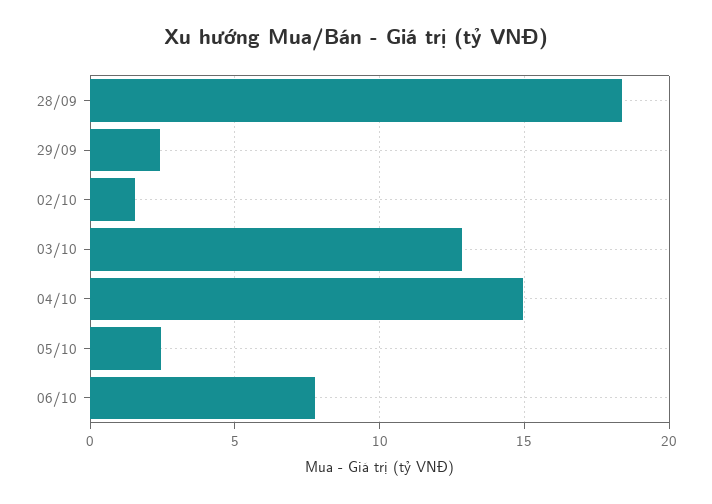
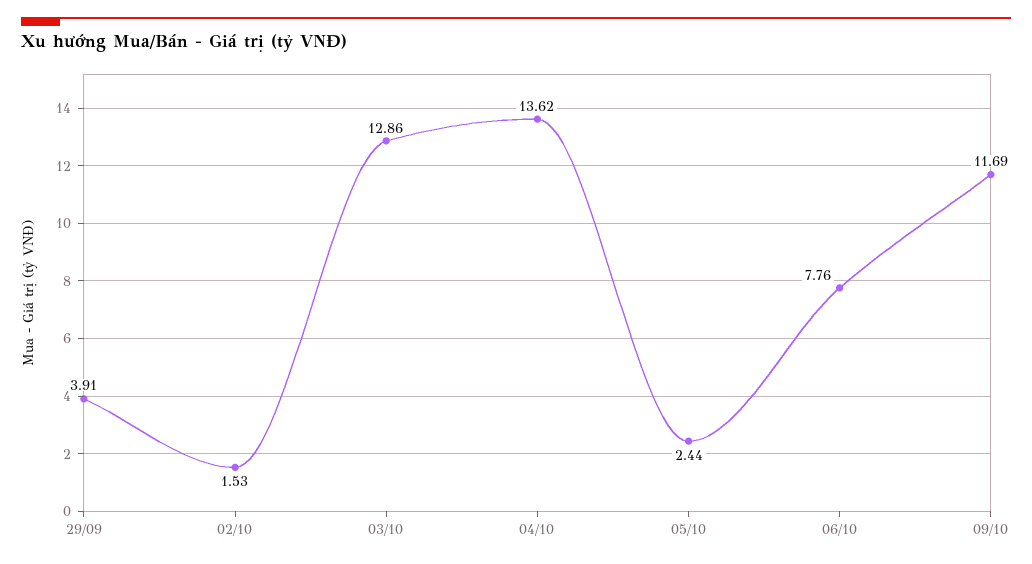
28/09: 18.5 -> none
29/09: 2.5 -> 3.91
04/10: 15 -> 13.62
09/10: none -> 11.69

